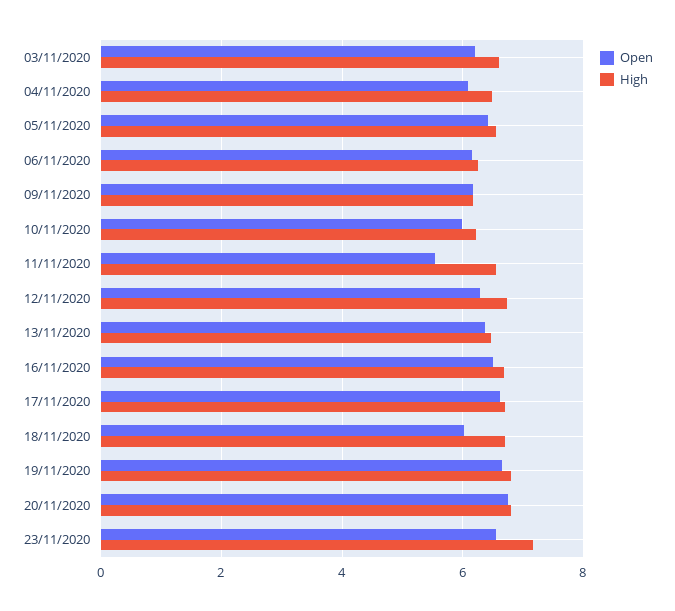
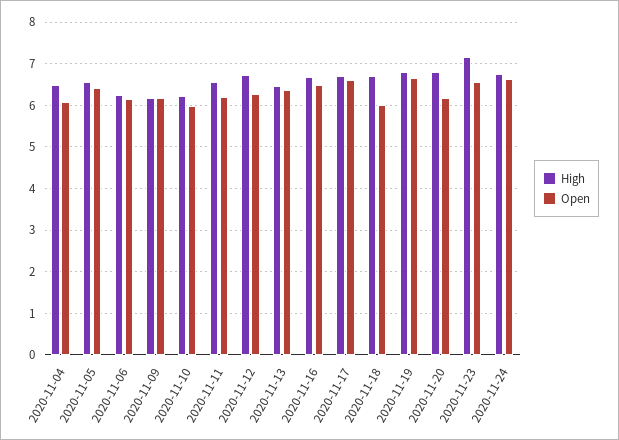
Open, 03/11/2020: 6.2 -> none
High, 03/11/2020: 6.6 -> none
Open, 11/11/2020: 5.6 -> 6.2
Open, 20/11/2020: 6.8 -> 6.2
High, 2020-11-24: none -> 6.8
Open, 2020-11-24: none -> 6.6

